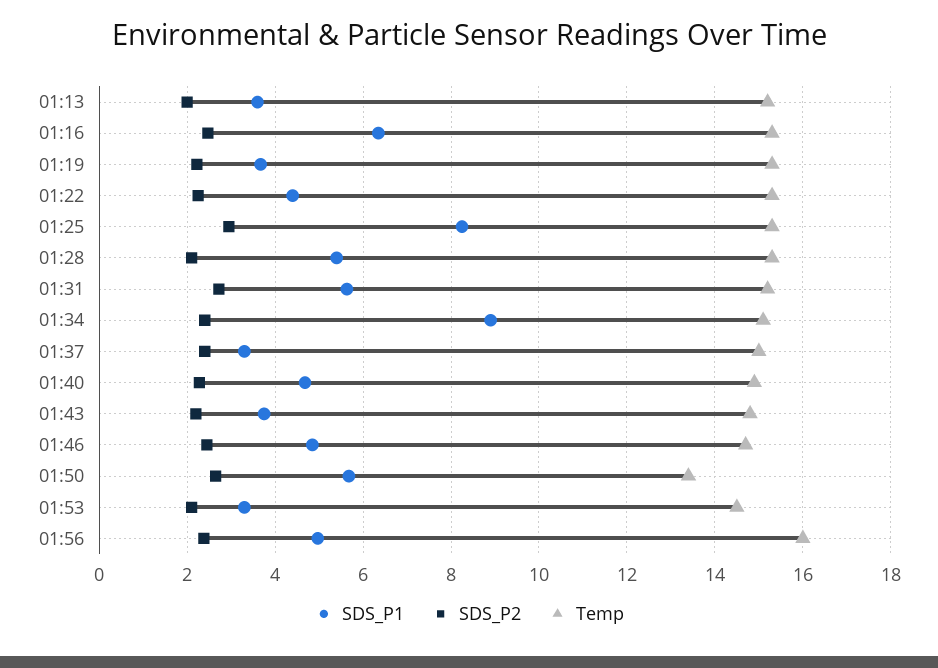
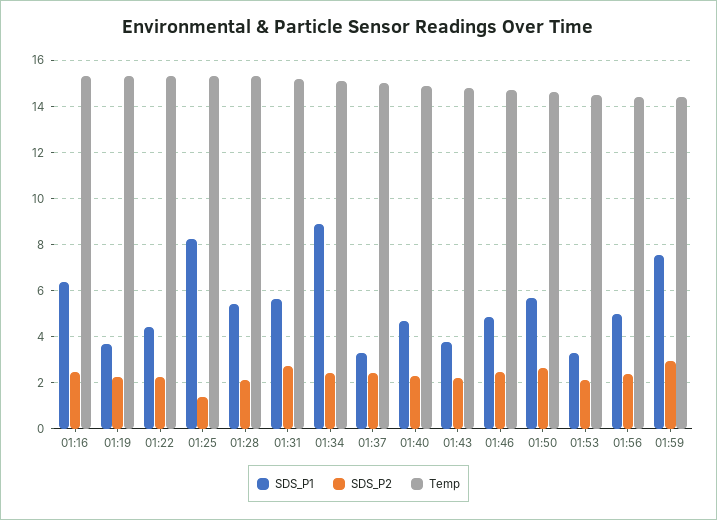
SDS_P1, 01:13: 3.6 -> none
SDS_P2, 01:13: 2 -> none
Temp, 01:13: 15.2 -> none
SDS_P2, 01:25: 3 -> 1.5
Temp, 01:50: 13.4 -> 14.5
Temp, 01:56: 16 -> 14.5
SDS_P1, 01:59: none -> 7.5
SDS_P2, 01:59: none -> 3
Temp, 01:59: none -> 14.5

